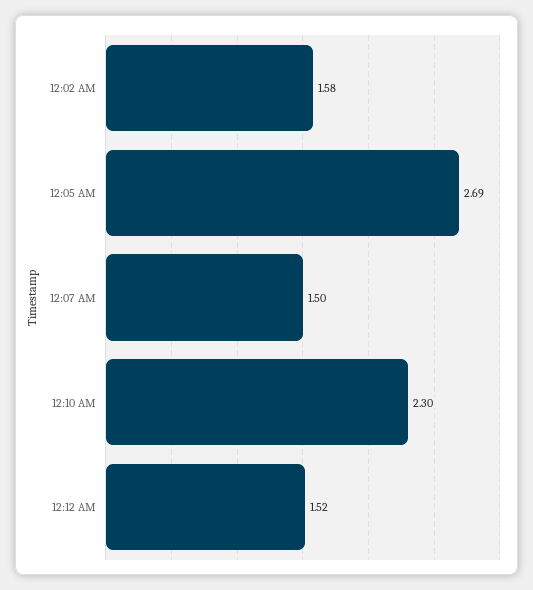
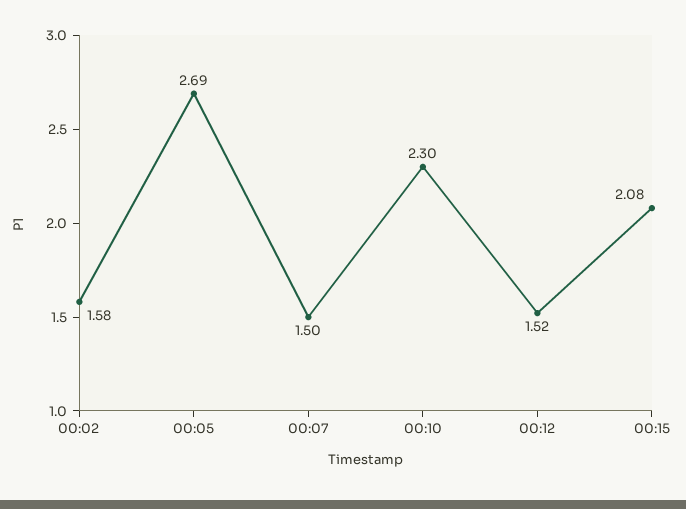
00:15: none -> 2.08

